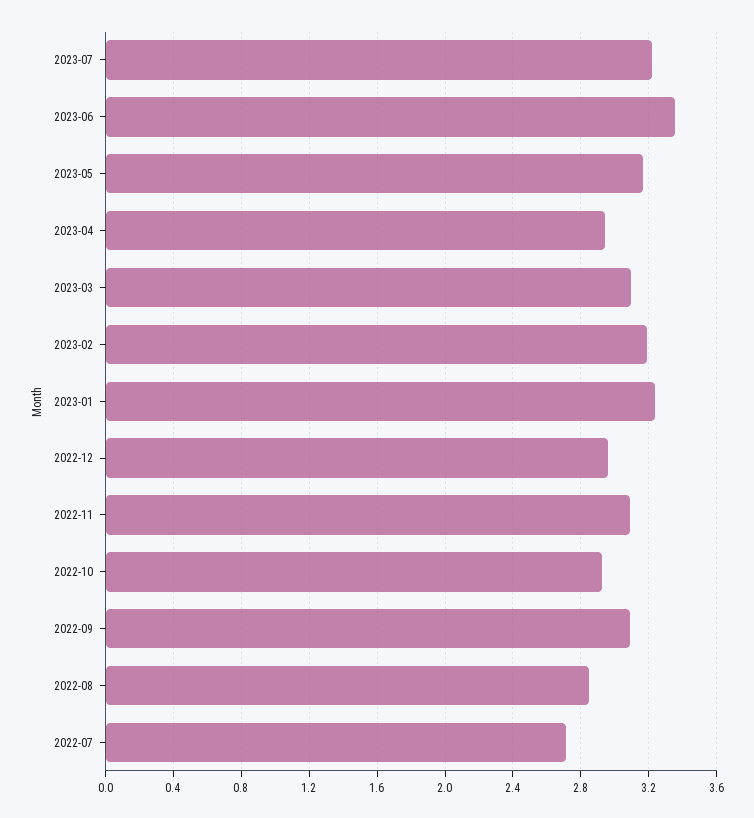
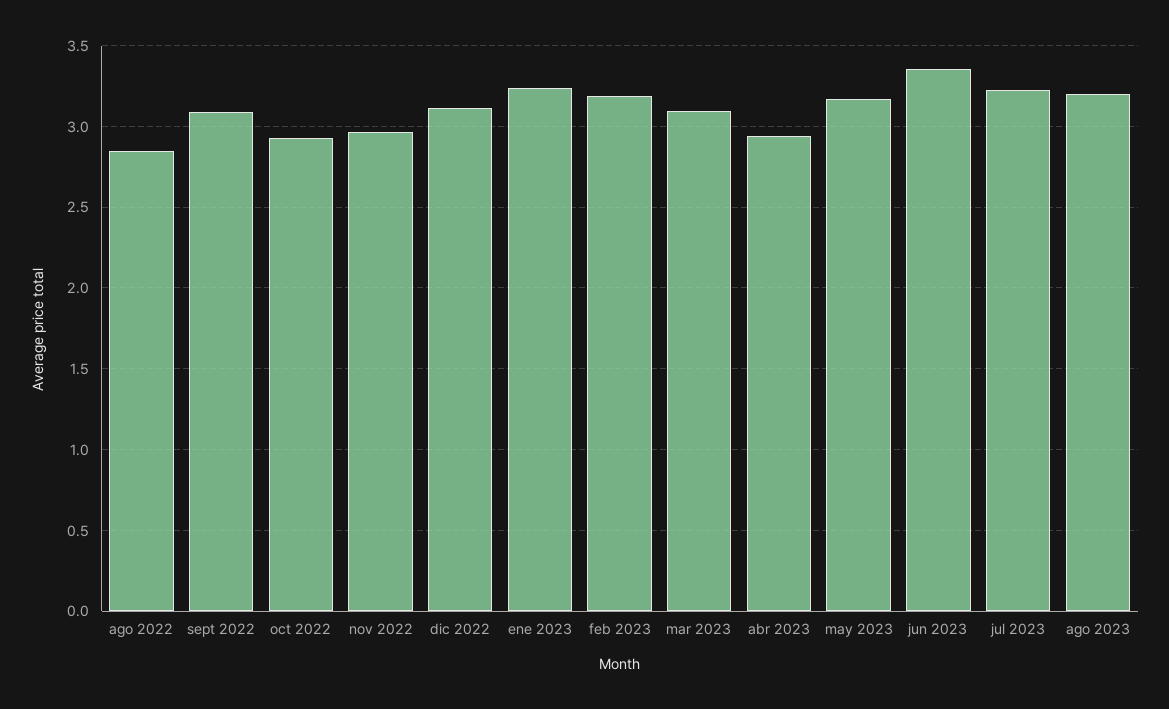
2022-12: 2.95 -> 3.1
2022-11: 3.1 -> 2.95
2022-07: 2.7 -> none
ago 2023: none -> 3.2

